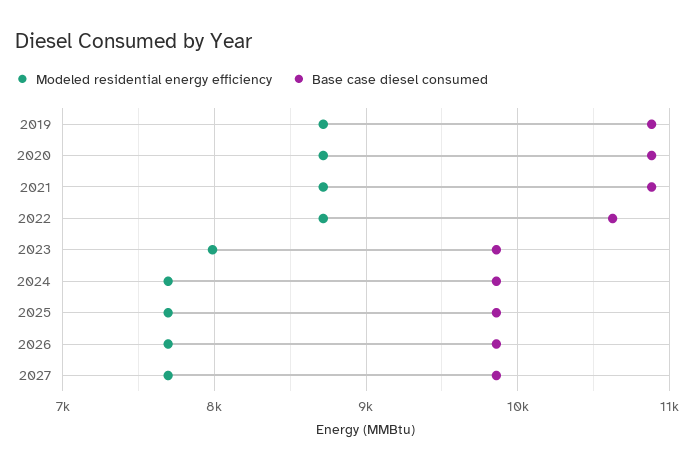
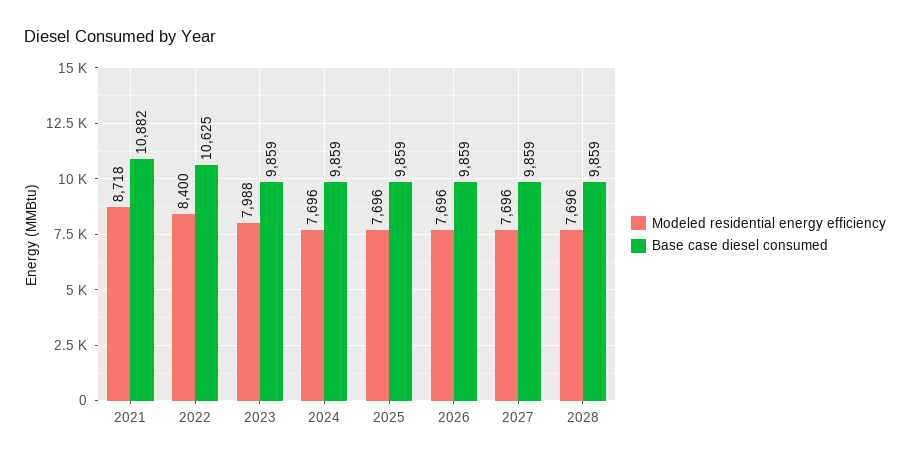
Modeled residential energy efficiency, 2019: 8700 -> none
Base case diesel consumed, 2019: 10900 -> none
Modeled residential energy efficiency, 2020: 8700 -> none
Base case diesel consumed, 2020: 10900 -> none
Modeled residential energy efficiency, 2022: 8700 -> 8400
Modeled residential energy efficiency, 2028: none -> 7696
Base case diesel consumed, 2028: none -> 9859

